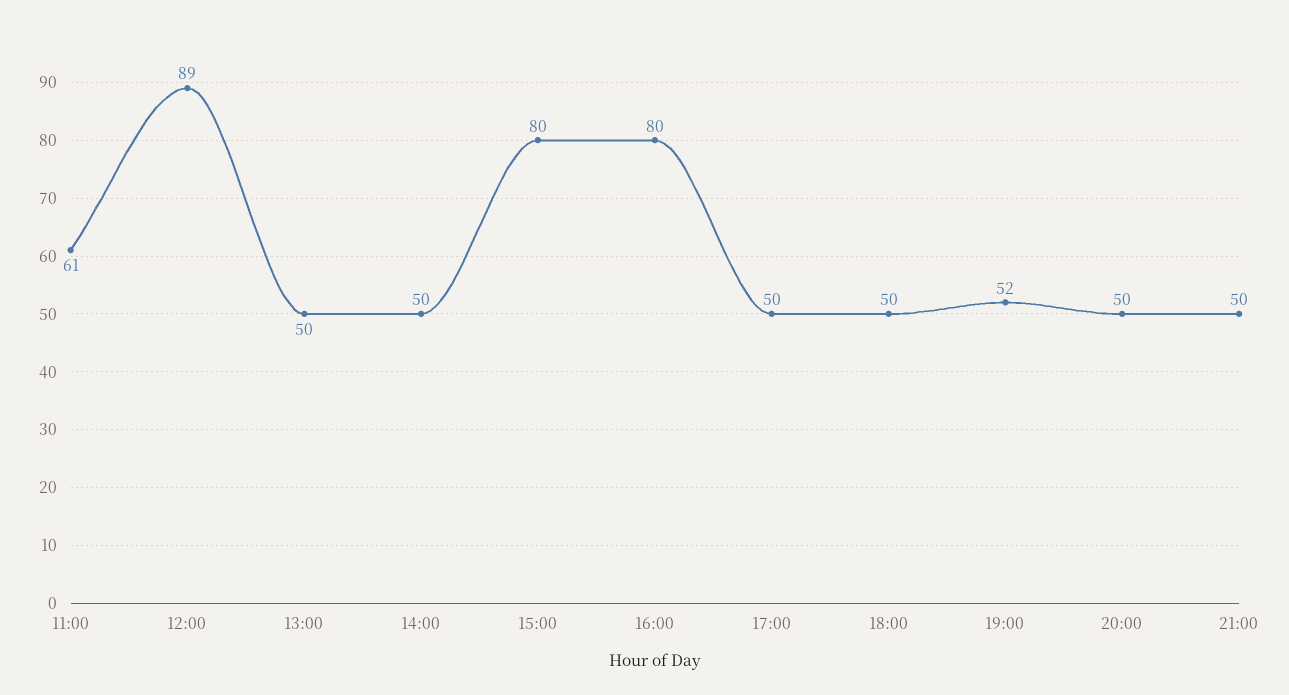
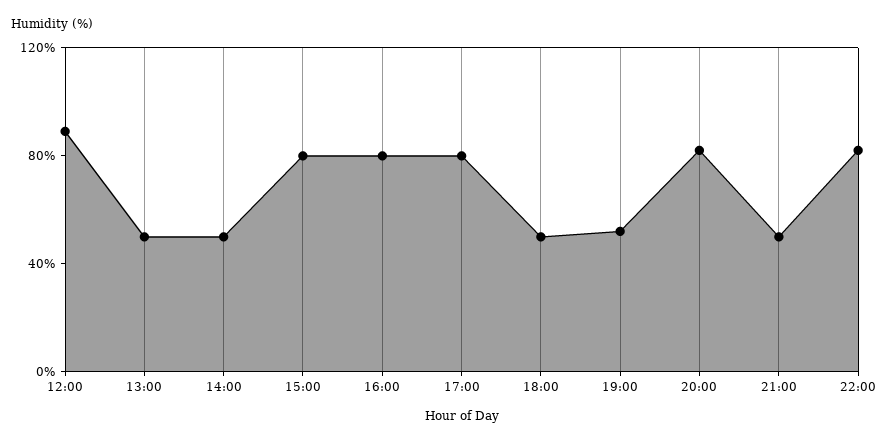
11:00: 61 -> none
17:00: 50 -> 80
20:00: 50 -> 80
22:00: none -> 80

